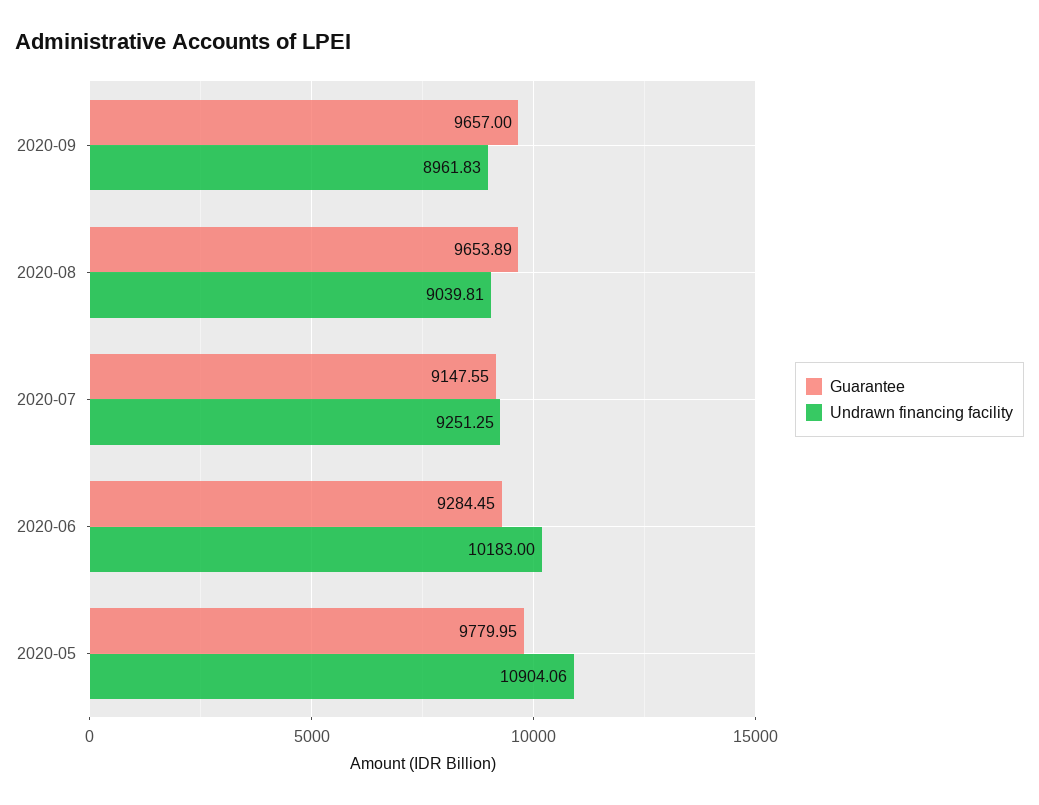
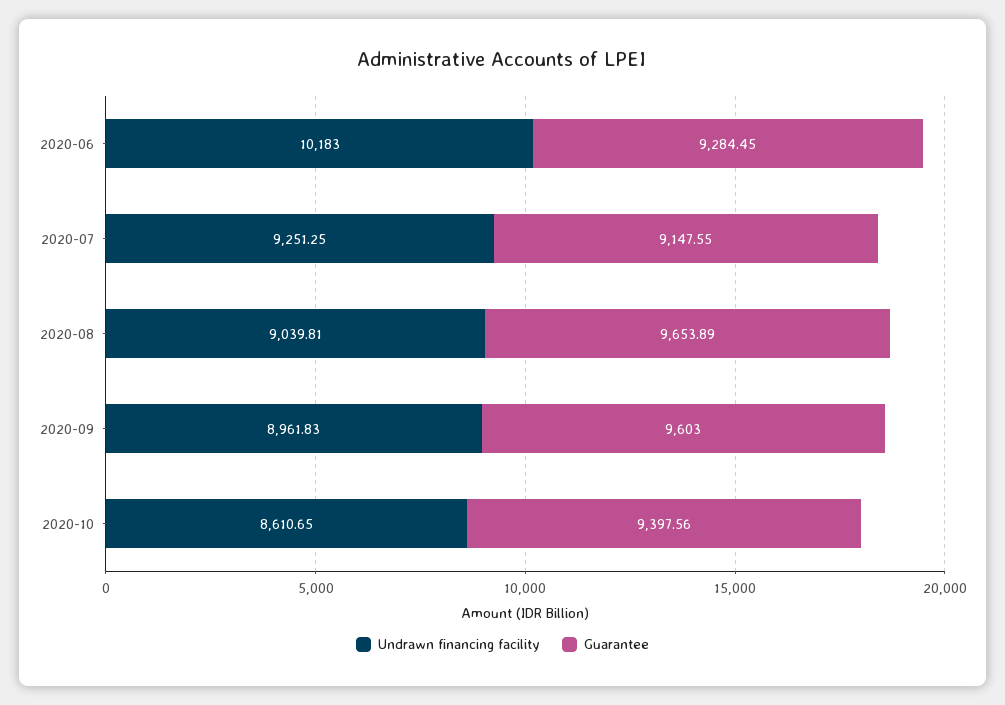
Guarantee, 2020-09: 9657 -> 9603
Guarantee, 2020-05: 9779.95 -> none
Undrawn financing facility, 2020-05: 10904.06 -> none
Undrawn financing facility, 2020-10: none -> 8610.65
Guarantee, 2020-10: none -> 9397.56

